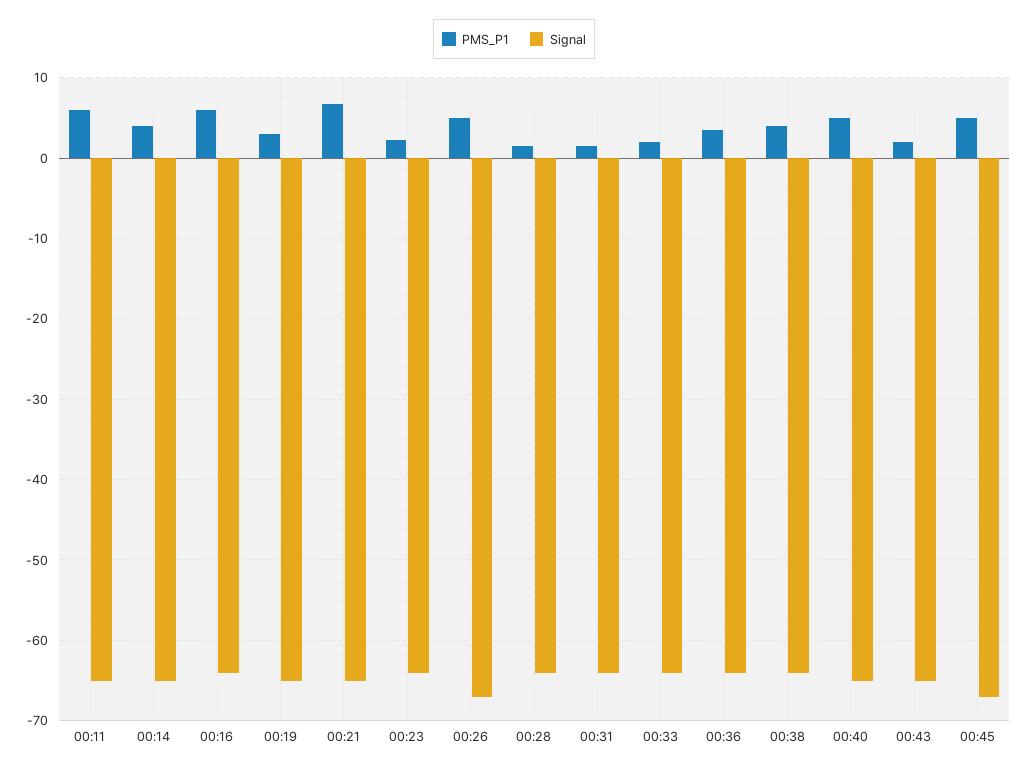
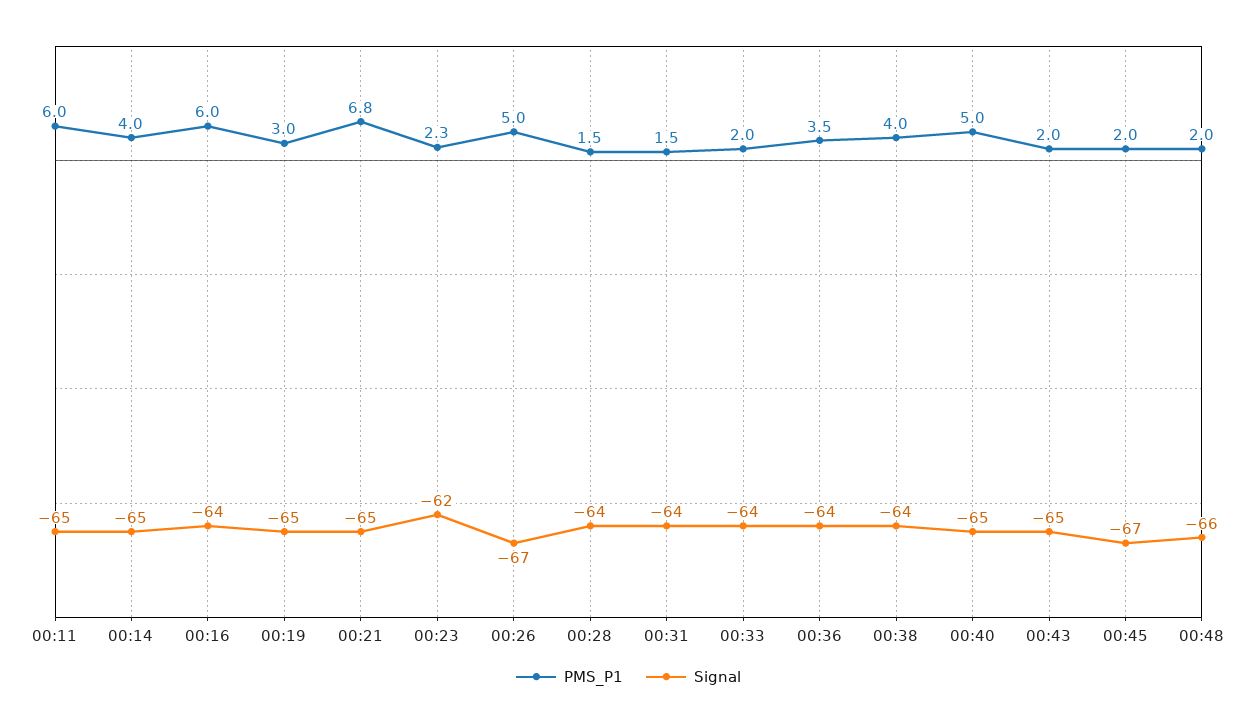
Signal, 00:23: -64 -> -62
PMS_P1, 00:45: 5 -> 2
PMS_P1, 00:48: none -> 2
Signal, 00:48: none -> -66

